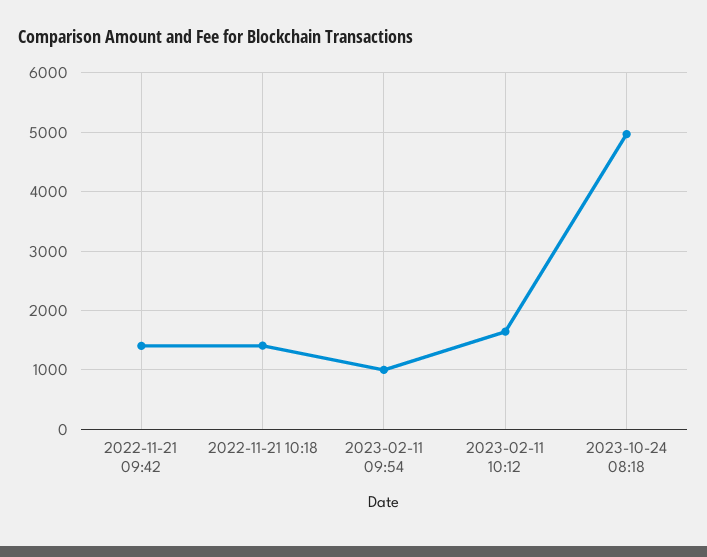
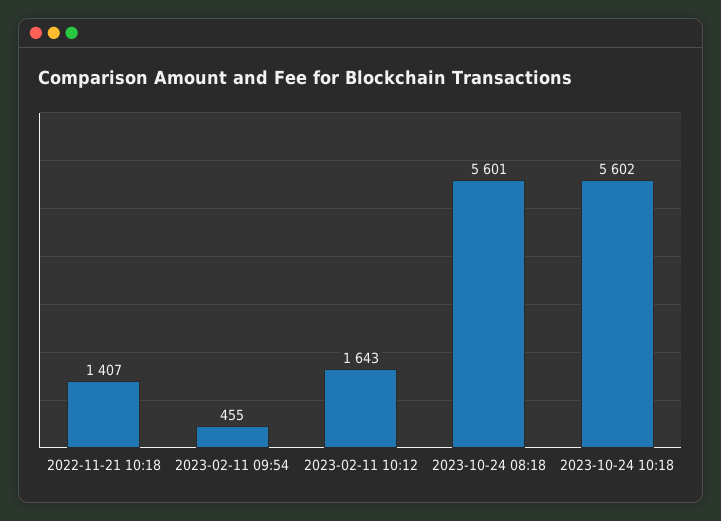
2022-11-21 09:42: 1400 -> none
2023-02-11 09:54: 1000 -> 455
2023-10-24 08:18: 5000 -> 5601
2023-10-24 10:18: none -> 5602

